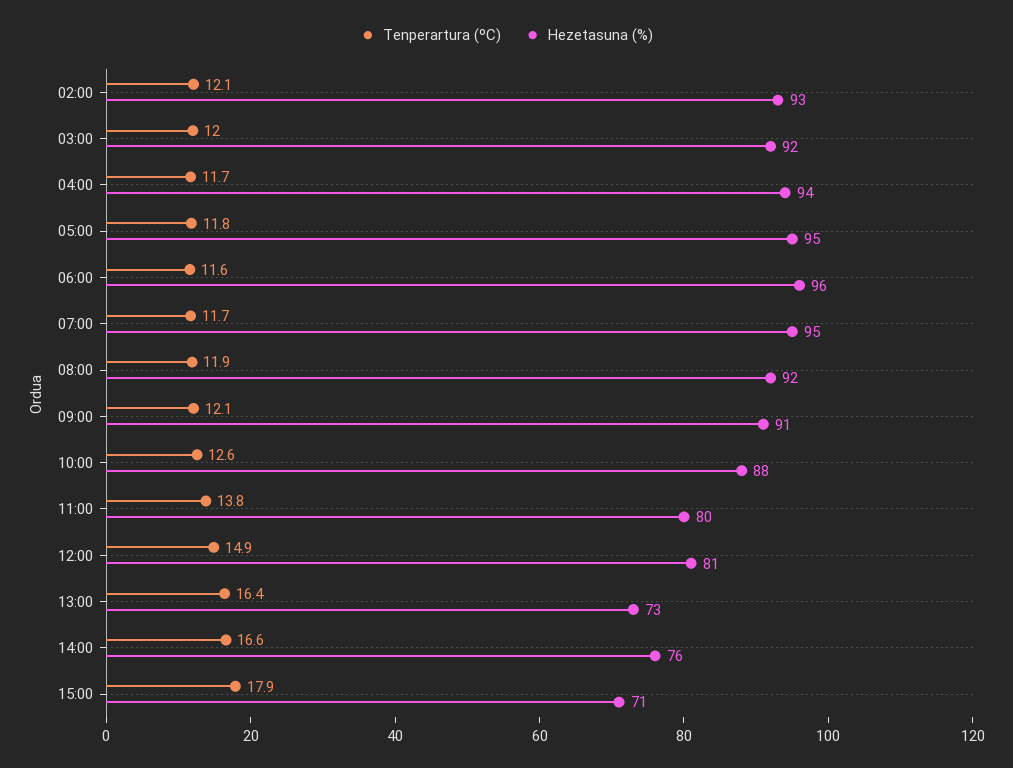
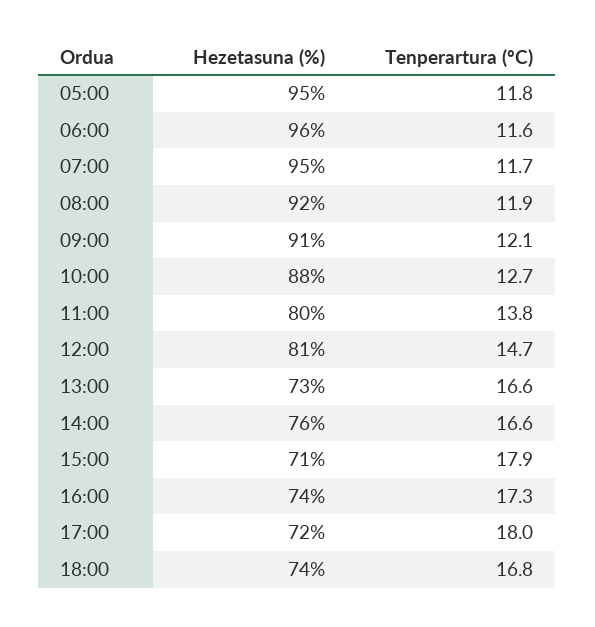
Tenperartura (ºC), 02:00: 12.1 -> none
Hezetasuna (%), 02:00: 93 -> none
Tenperartura (ºC), 03:00: 12 -> none
Hezetasuna (%), 03:00: 92 -> none
Tenperartura (ºC), 04:00: 11.7 -> none
Hezetasuna (%), 04:00: 94 -> none
Tenperartura (ºC), 10:00: 12.6 -> 12.7
Tenperartura (ºC), 12:00: 14.9 -> 14.7
Tenperartura (ºC), 13:00: 16.4 -> 16.6
Hezetasuna (%), 16:00: none -> 74
Tenperartura (ºC), 16:00: none -> 17.3
Hezetasuna (%), 17:00: none -> 72
Tenperartura (ºC), 17:00: none -> 18
Hezetasuna (%), 18:00: none -> 74
Tenperartura (ºC), 18:00: none -> 16.8

